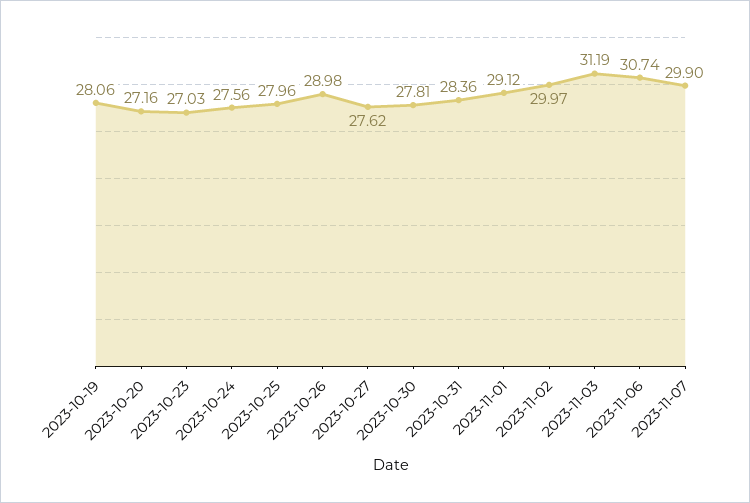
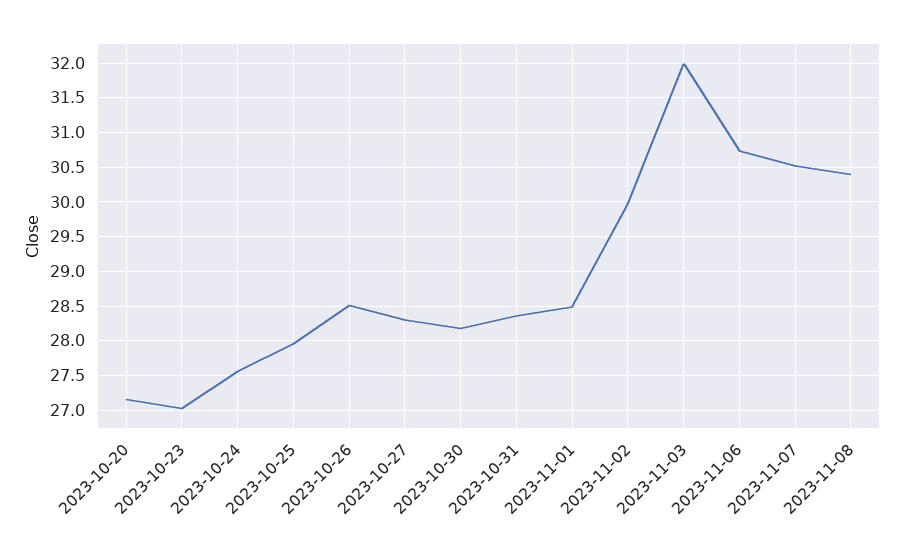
2023-10-19: 28.06 -> none
2023-10-26: 28.98 -> 28.5
2023-10-27: 27.62 -> 28.3
2023-10-30: 27.81 -> 28.2
2023-11-01: 29.12 -> 28.5
2023-11-03: 31.19 -> 32
2023-11-07: 29.9 -> 30.5
2023-11-08: none -> 30.4

